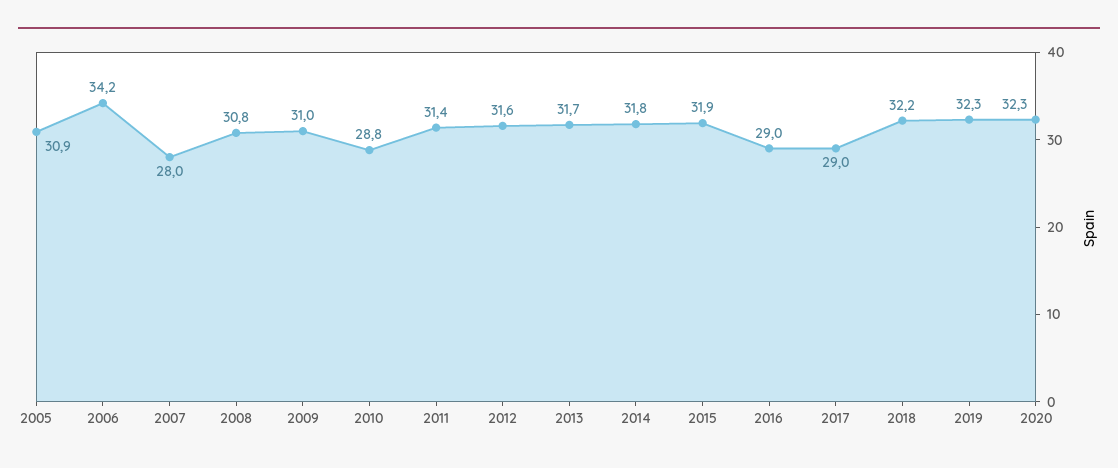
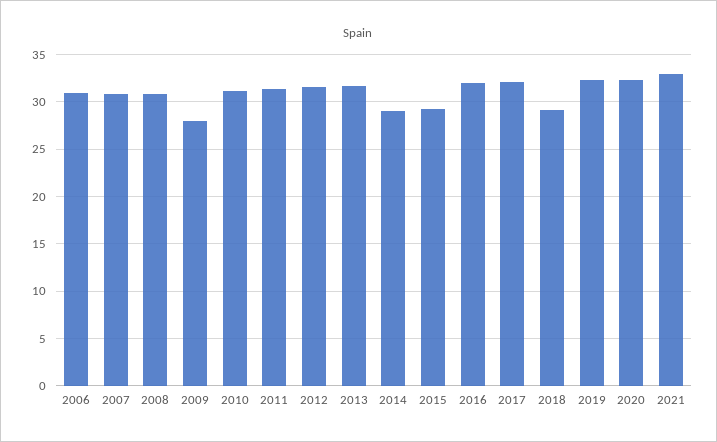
2005: 30.9 -> none
2006: 34.2 -> 31
2007: 28 -> 31
2009: 31 -> 28
2010: 28.8 -> 31
2014: 31.8 -> 29
2015: 31.9 -> 29
2016: 29 -> 32
2017: 29 -> 32
2018: 32.2 -> 29
2021: none -> 33

